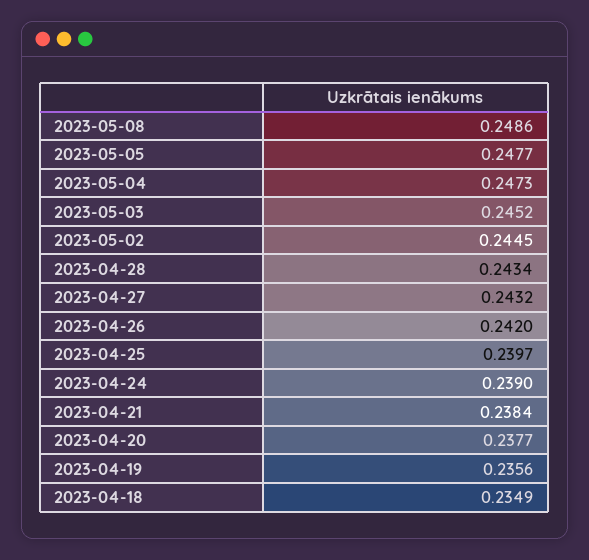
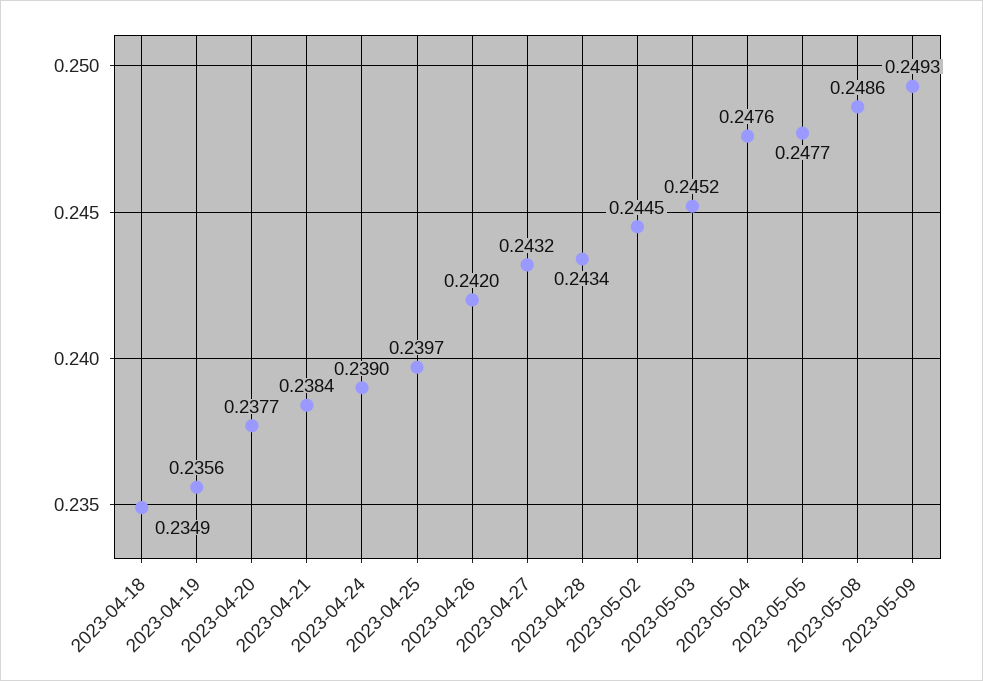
2023-05-04: 0.2473 -> 0.2476
2023-05-09: none -> 0.2493

